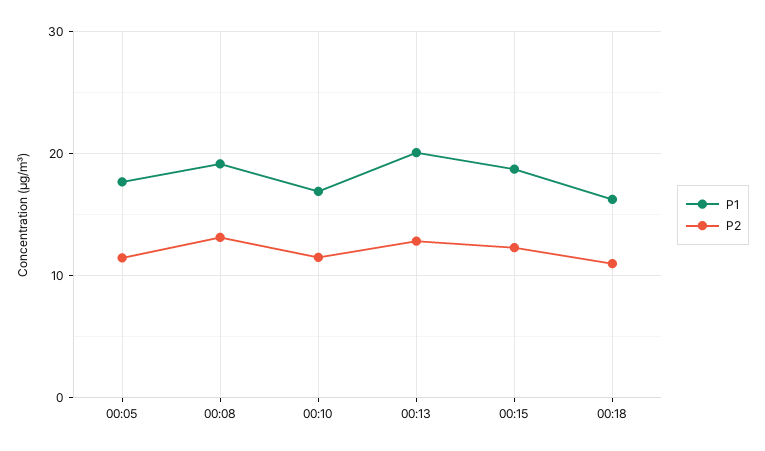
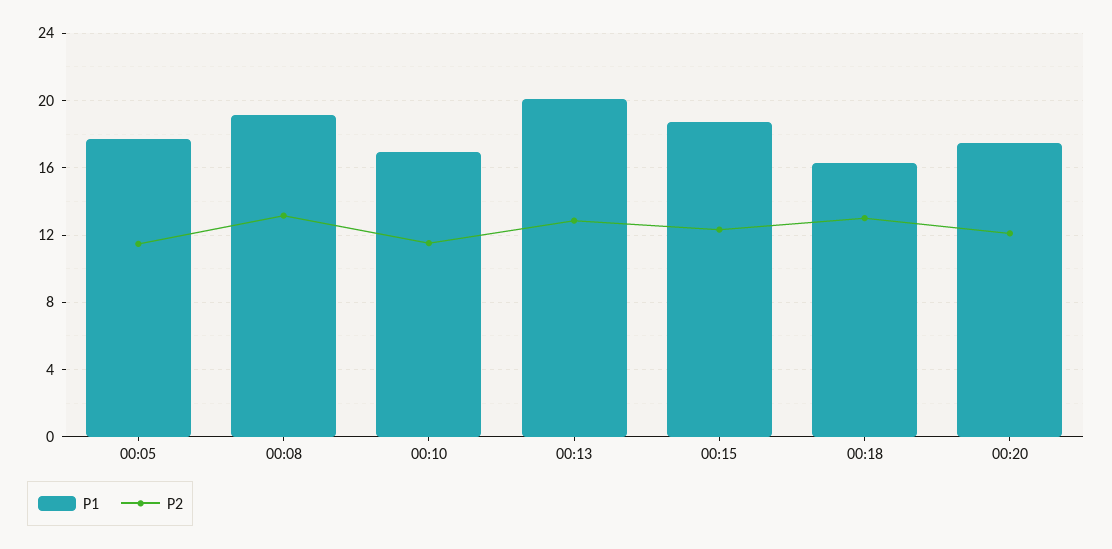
P2, 00:18: 11 -> 13
P1, 00:20: none -> 17.5
P2, 00:20: none -> 12

